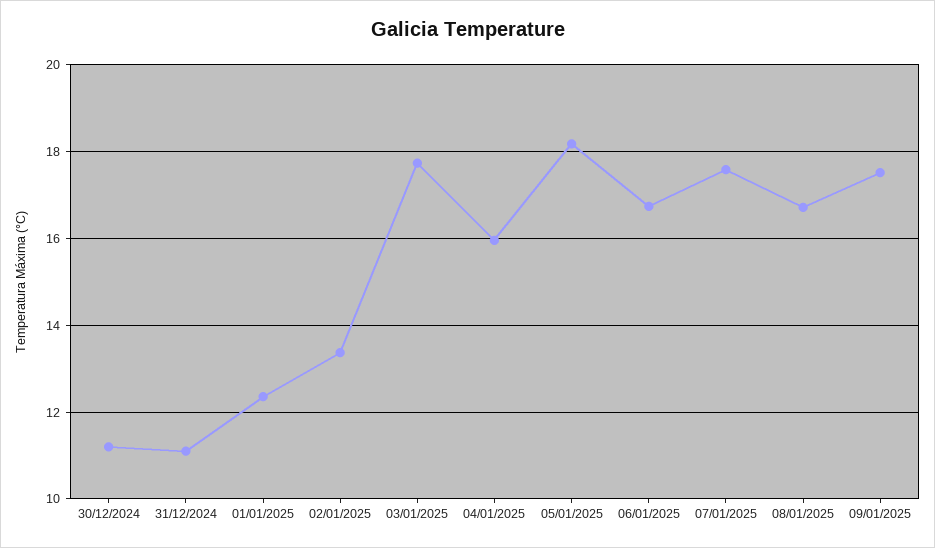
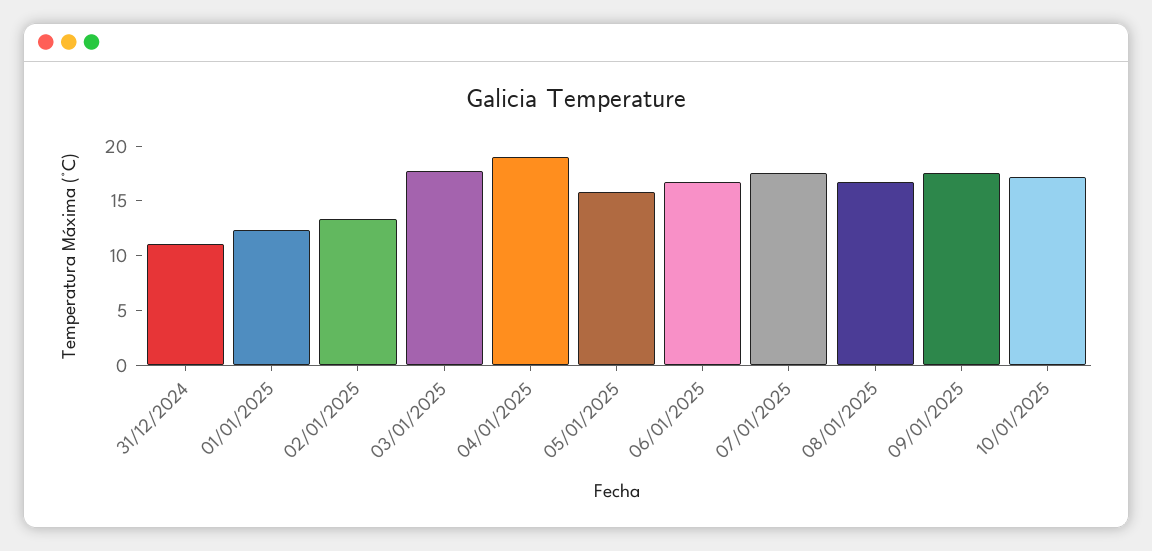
30/12/2024: 11.2 -> none
04/01/2025: 16 -> 19
05/01/2025: 18.2 -> 16
10/01/2025: none -> 17

